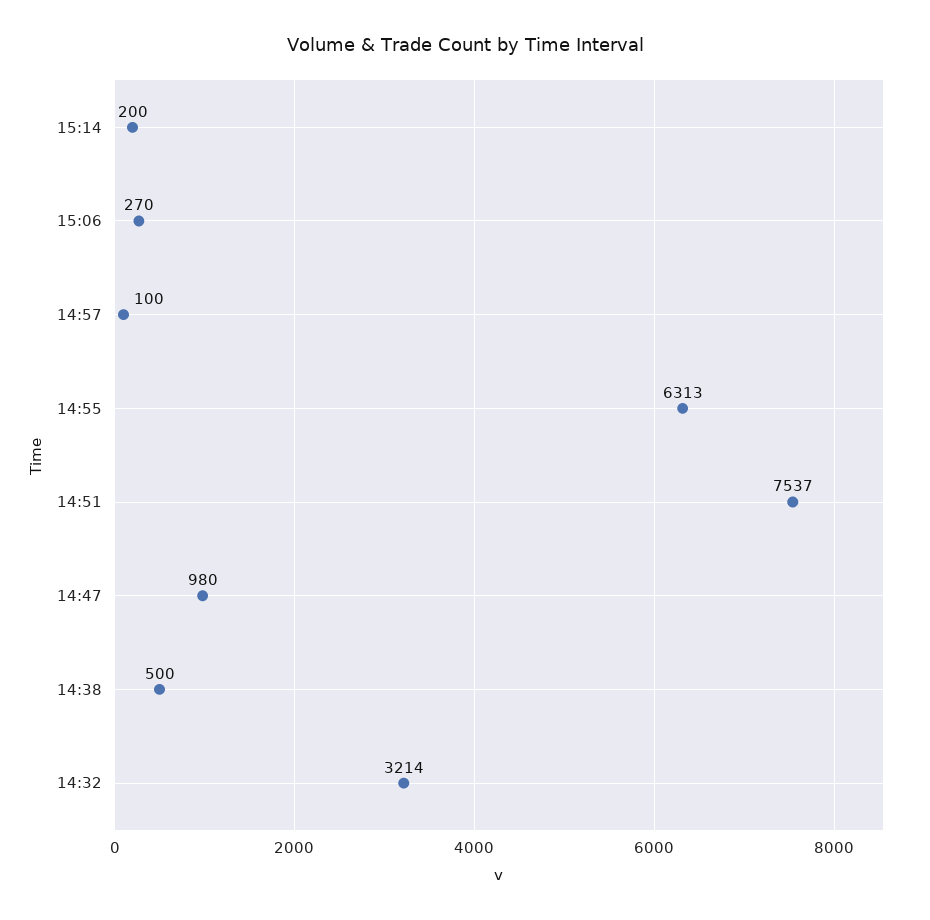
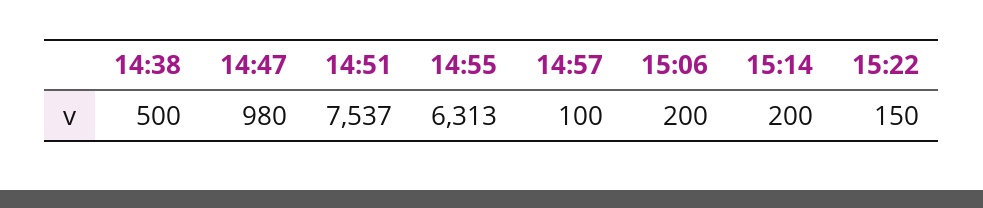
15:06: 270 -> 200
14:32: 3214 -> none
15:22: none -> 150

